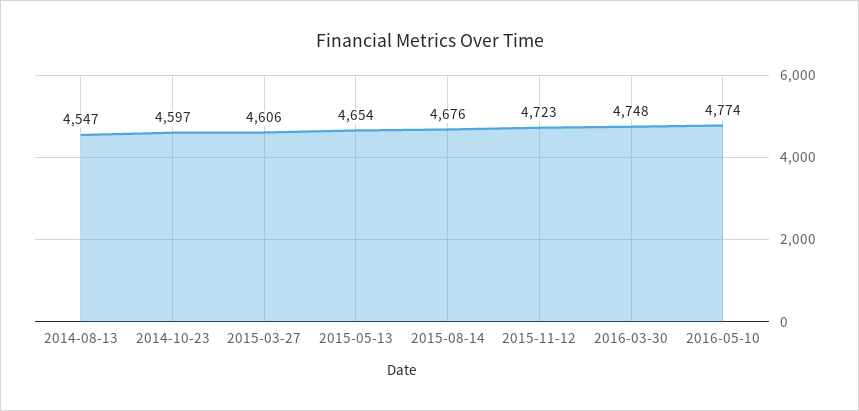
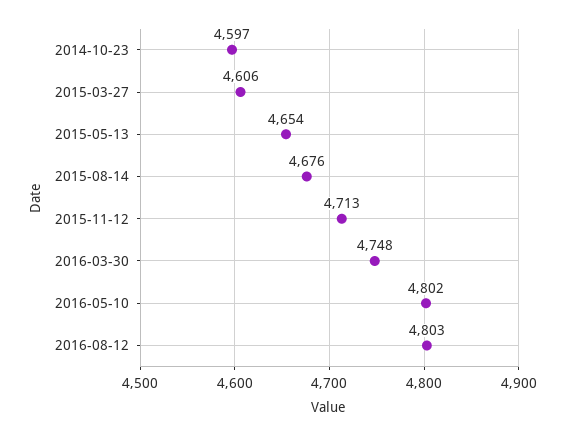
2014-08-13: 4547 -> none
2015-11-12: 4723 -> 4713
2016-05-10: 4774 -> 4802
2016-08-12: none -> 4803

